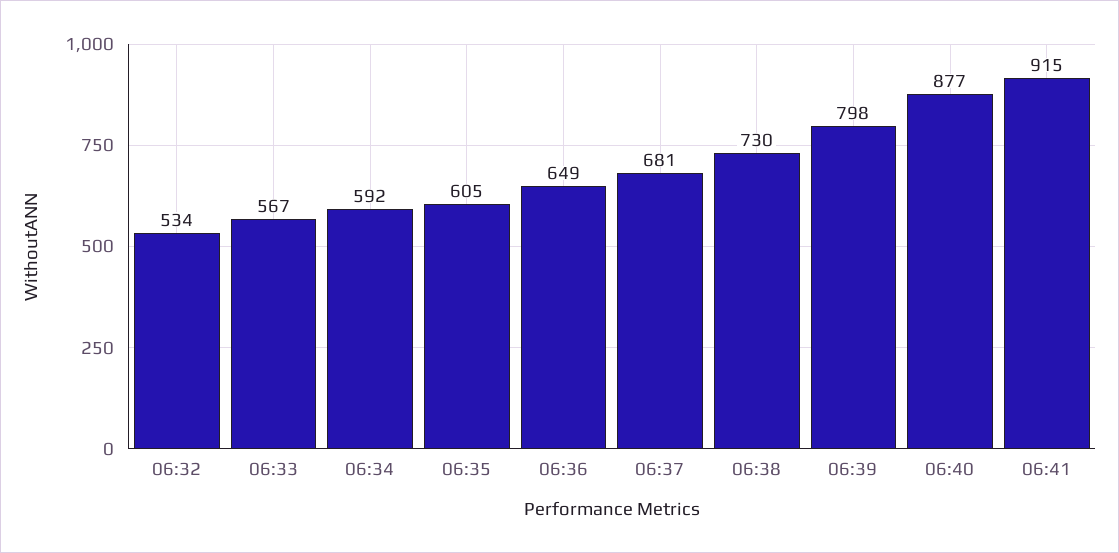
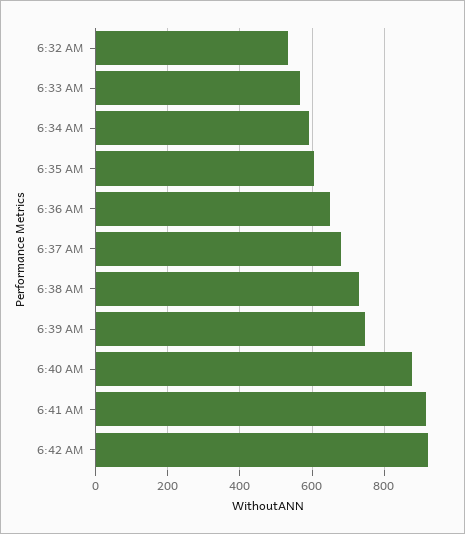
06:39: 798 -> 740
6:42 AM: none -> 920

